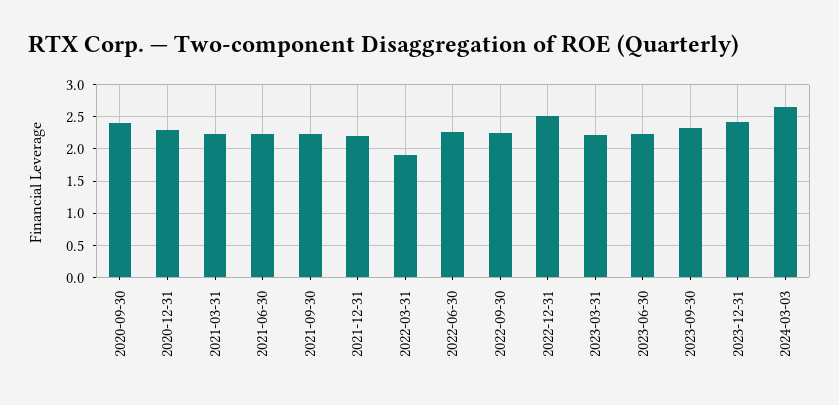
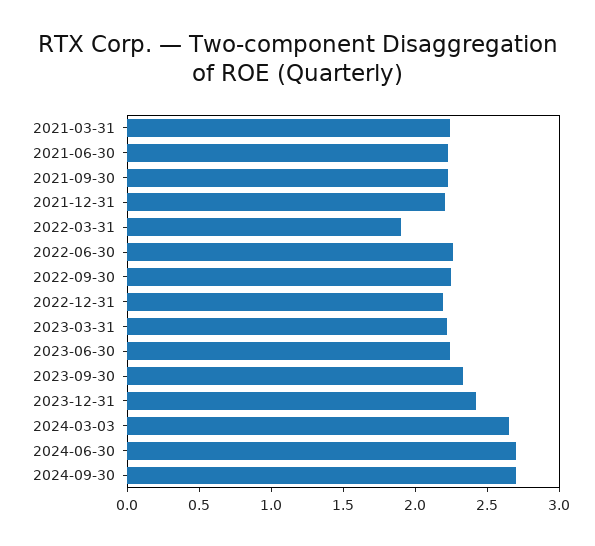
2020-09-30: 2.4 -> none
2020-12-31: 2.3 -> none
2022-12-31: 2.5 -> 2.2
2024-06-30: none -> 2.7
2024-09-30: none -> 2.7

